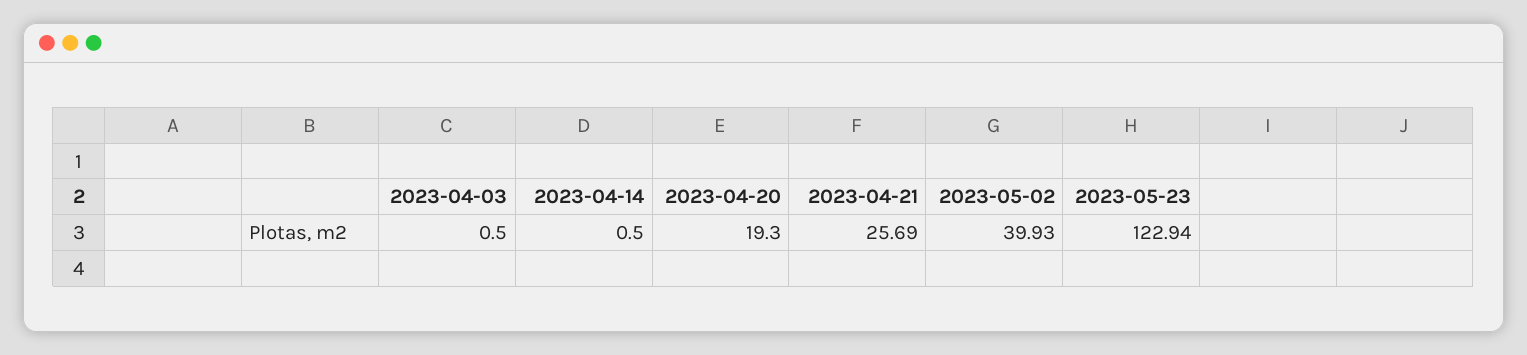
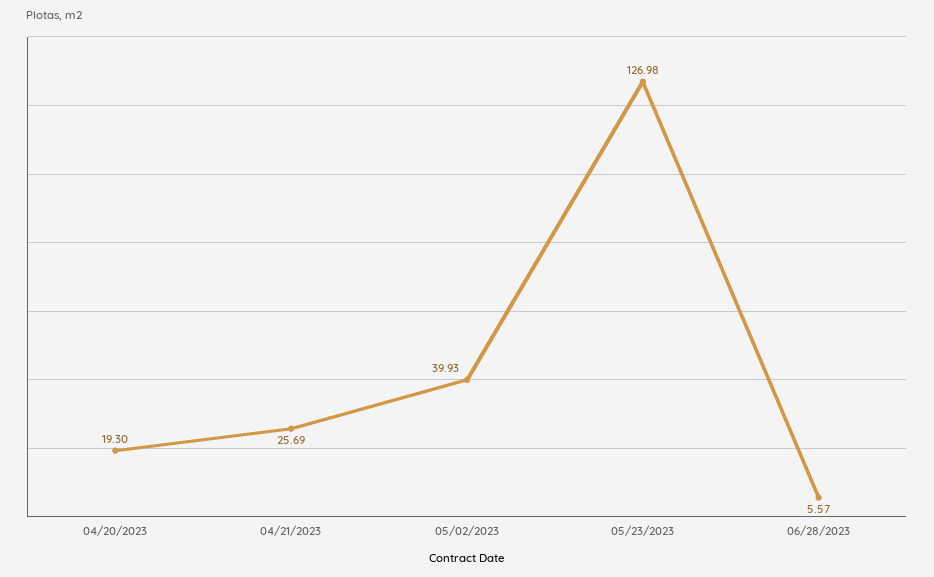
2023-04-03: 0.5 -> none
2023-04-14: 0.5 -> none
2023-05-23: 122.94 -> 126.98
06/28/2023: none -> 5.57

